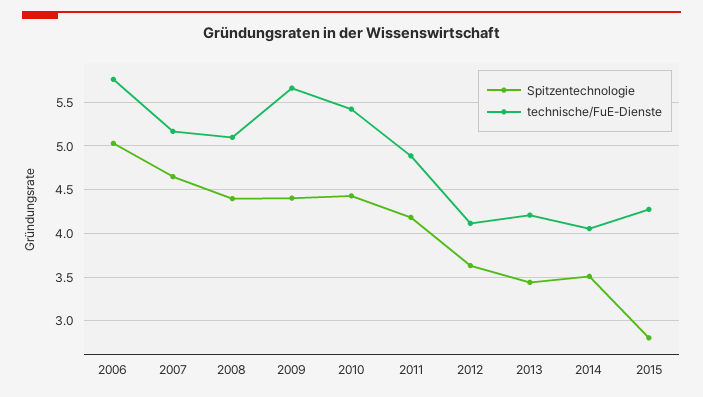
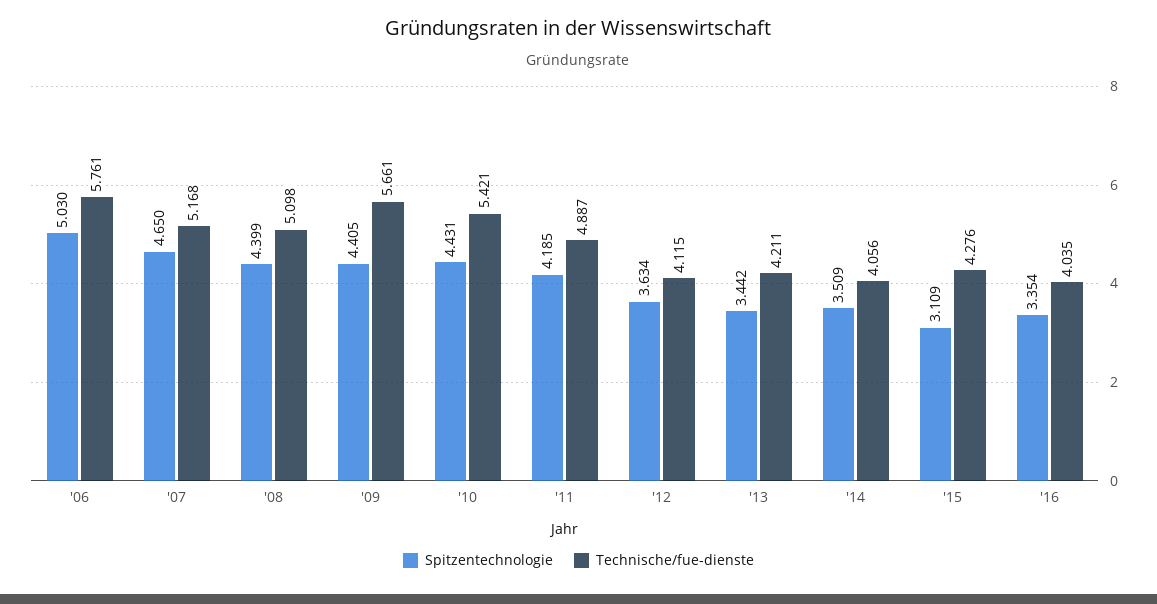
Spitzentechnologie, 2015: 2.8 -> 3.109
Spitzentechnologie, '16: none -> 3.354
technische/FuE-Dienste, '16: none -> 4.035

